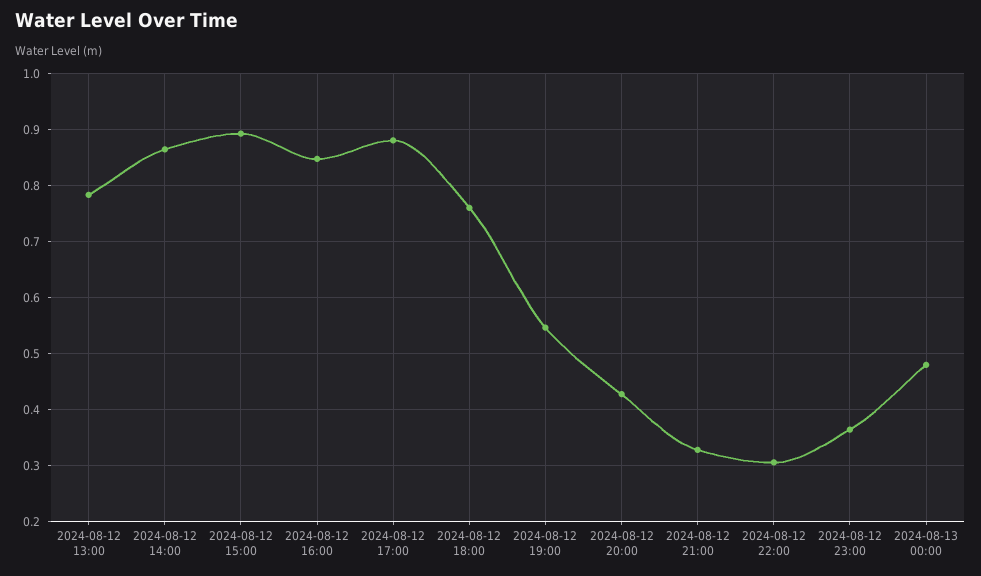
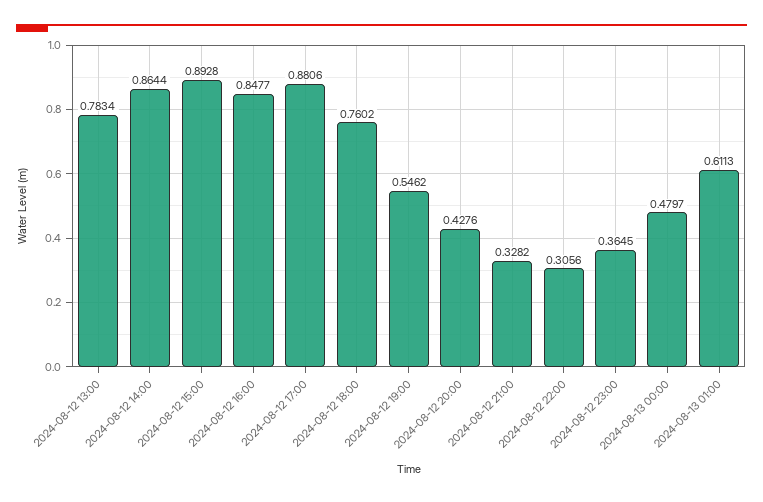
2024-08-13 01:00: none -> 0.6113

